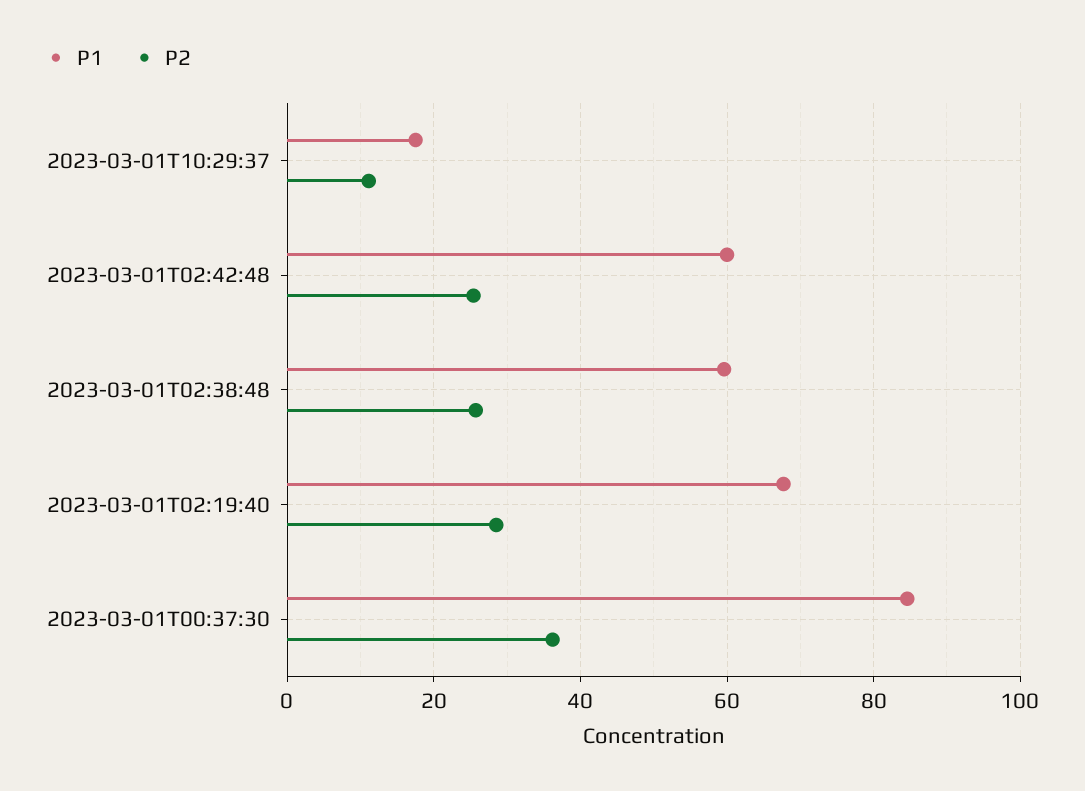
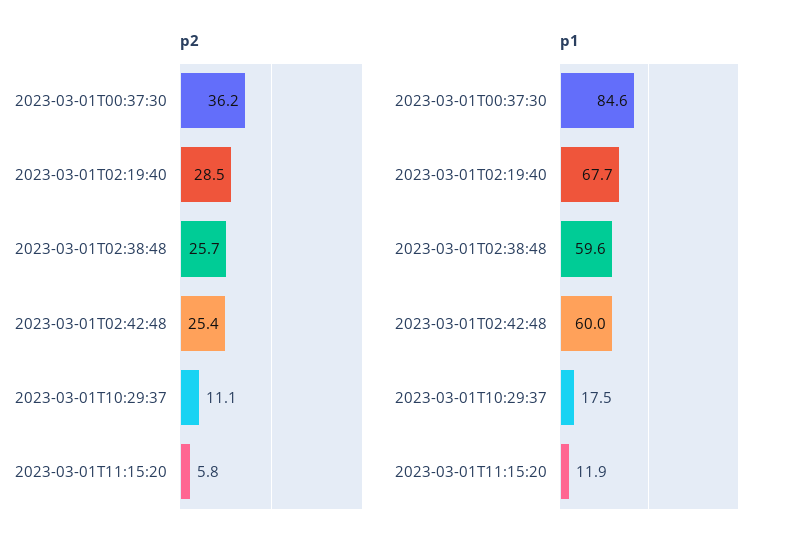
P2, 2023-03-01T11:15:20: none -> 5.8
P1, 2023-03-01T11:15:20: none -> 11.9

